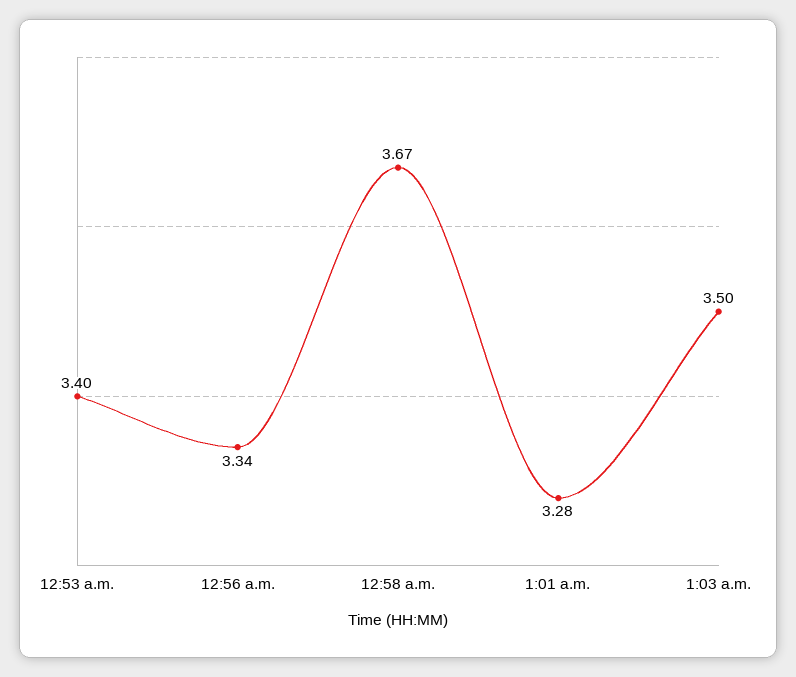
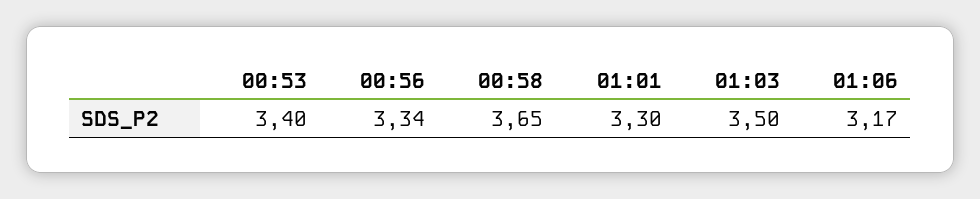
12:58 a.m.: 3.67 -> 3.65
1:01 a.m.: 3.28 -> 3.3
01:06: none -> 3.17

